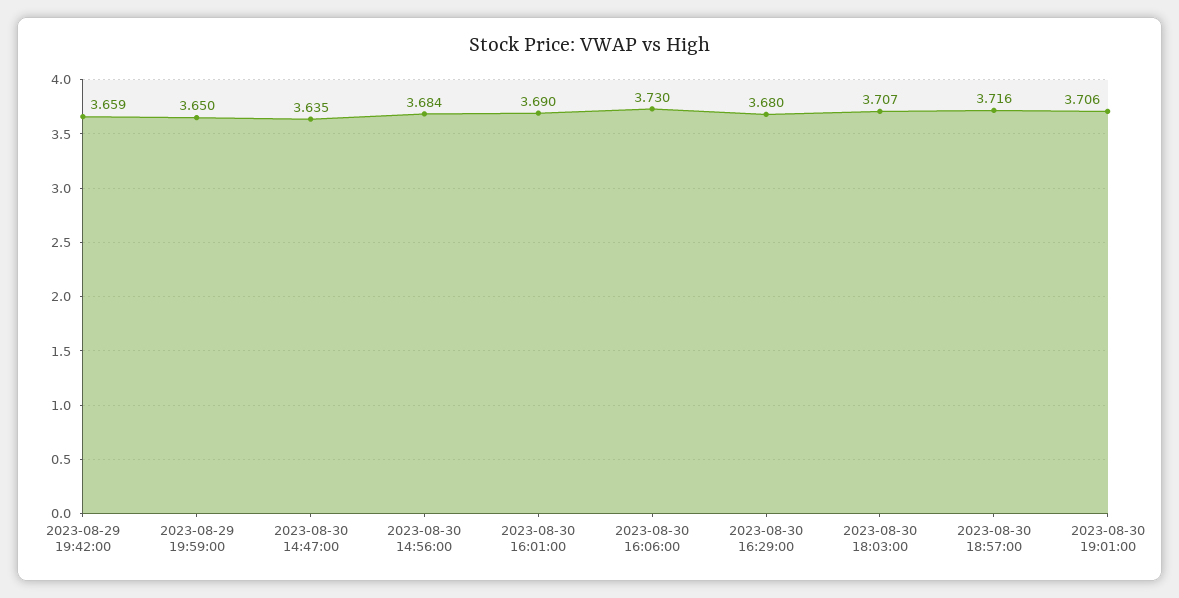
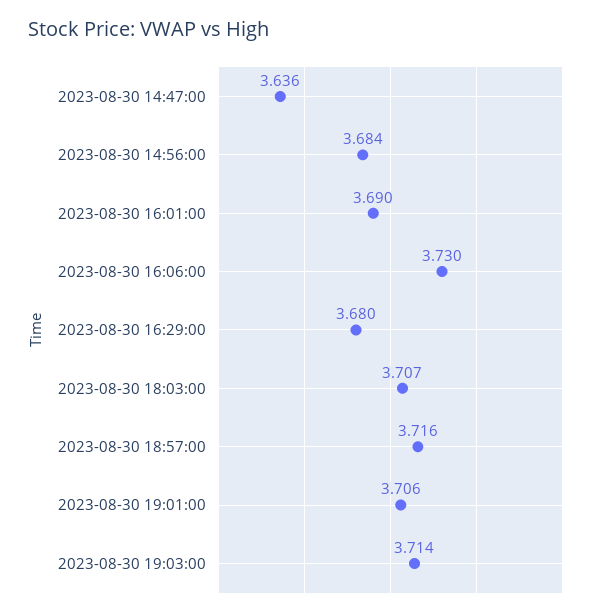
2023-08-29 19:42:00: 3.659 -> none
2023-08-29 19:59:00: 3.65 -> none
2023-08-30 14:47:00: 3.635 -> 3.636
2023-08-30 19:03:00: none -> 3.714

